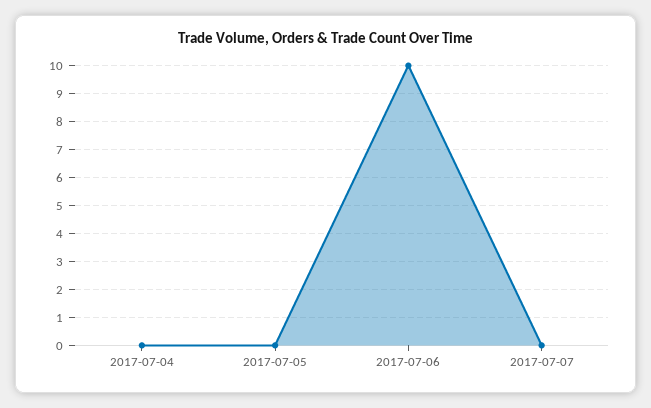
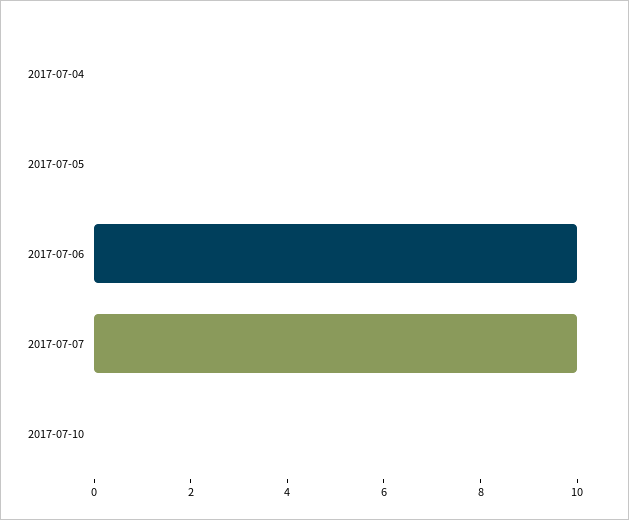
2017-07-07: 0 -> 10
2017-07-10: none -> 0

